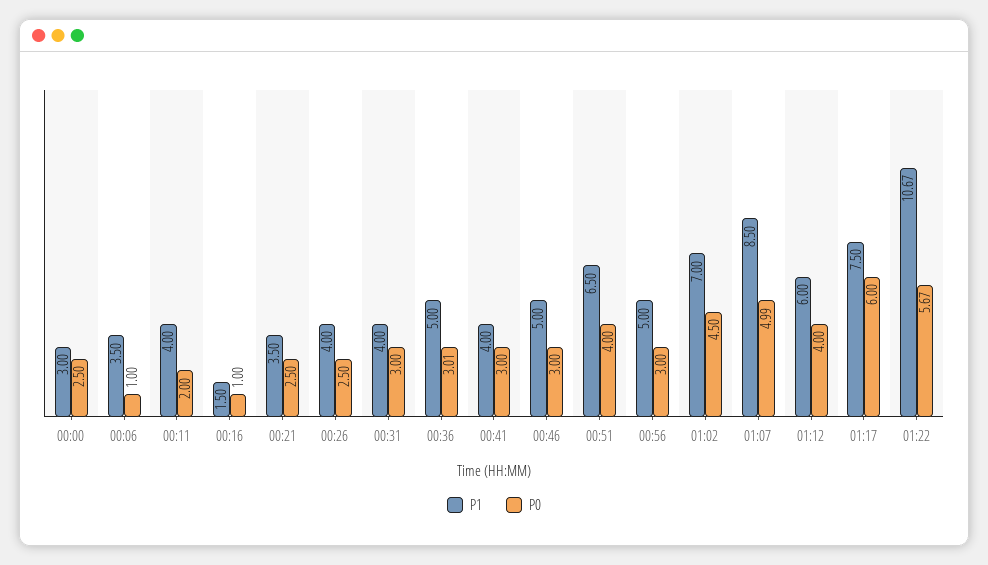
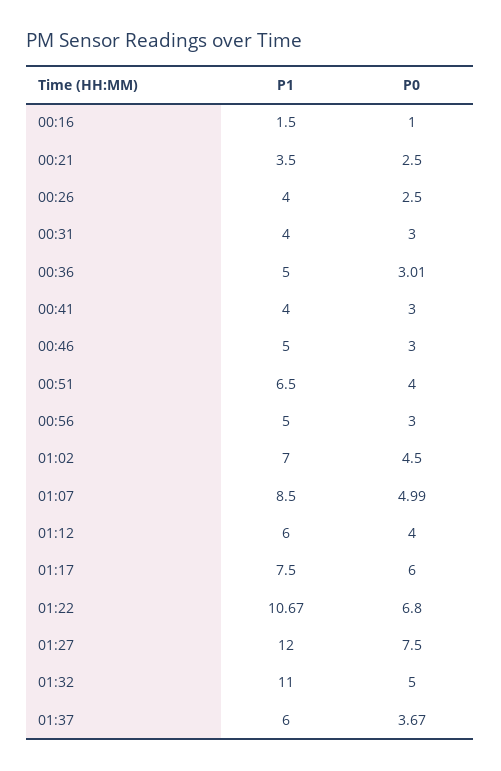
P1, 00:00: 3 -> none
P0, 00:00: 2.5 -> none
P1, 00:06: 3.5 -> none
P0, 00:06: 1 -> none
P1, 00:11: 4 -> none
P0, 00:11: 2 -> none
P0, 01:22: 5.67 -> 6.8
P1, 01:27: none -> 12
P0, 01:27: none -> 7.5
P1, 01:32: none -> 11
P0, 01:32: none -> 5
P1, 01:37: none -> 6
P0, 01:37: none -> 3.67

